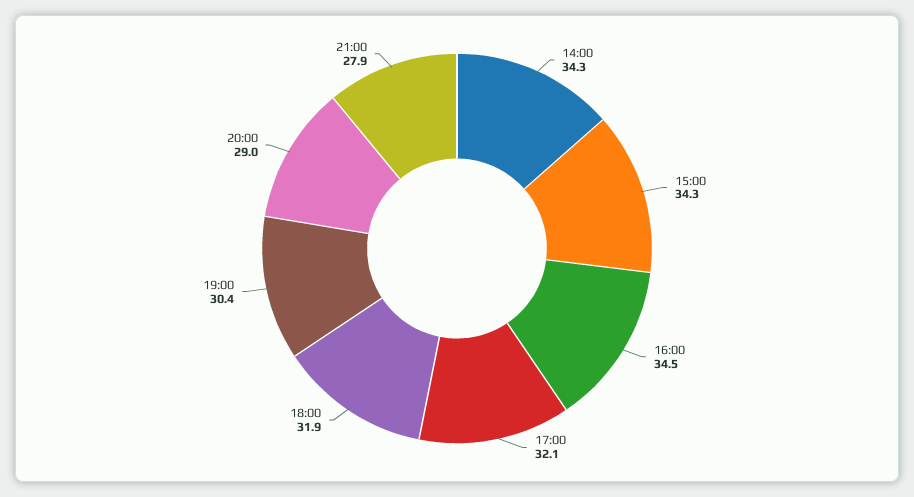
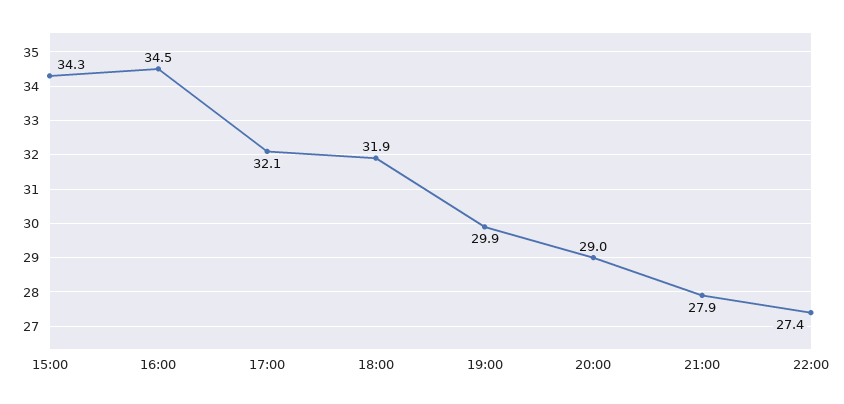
14:00: 34.3 -> none
19:00: 30.4 -> 29.9
22:00: none -> 27.4

